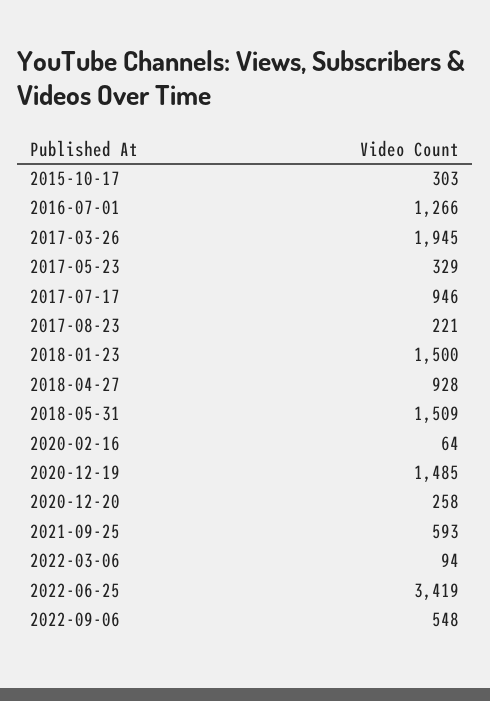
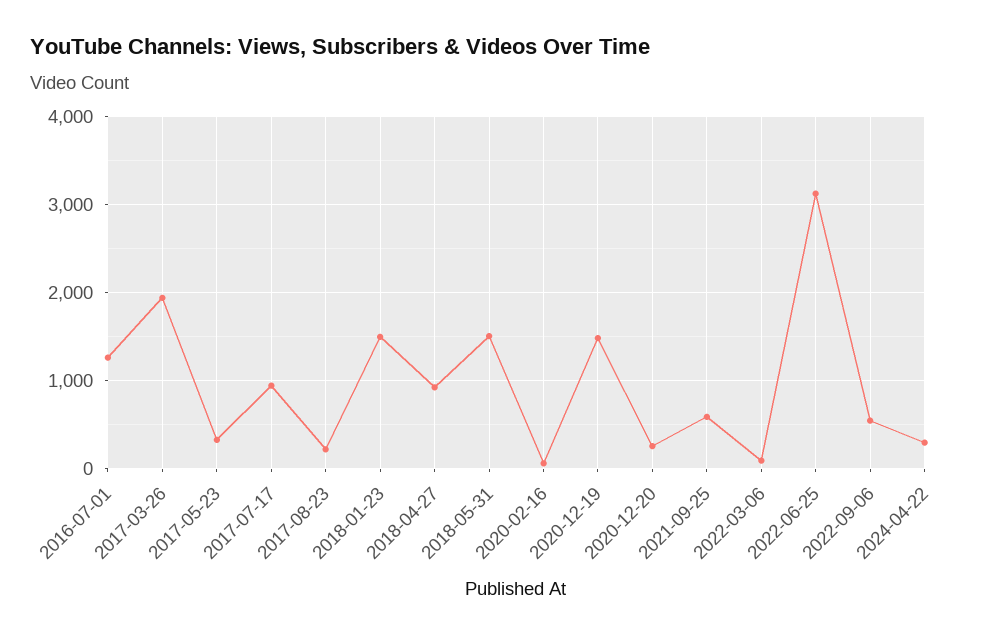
2015-10-17: 303 -> none
2022-06-25: 3419 -> 3100
2024-04-22: none -> 300

